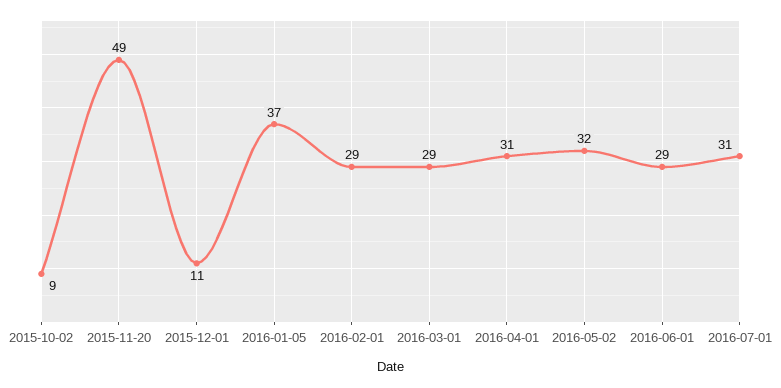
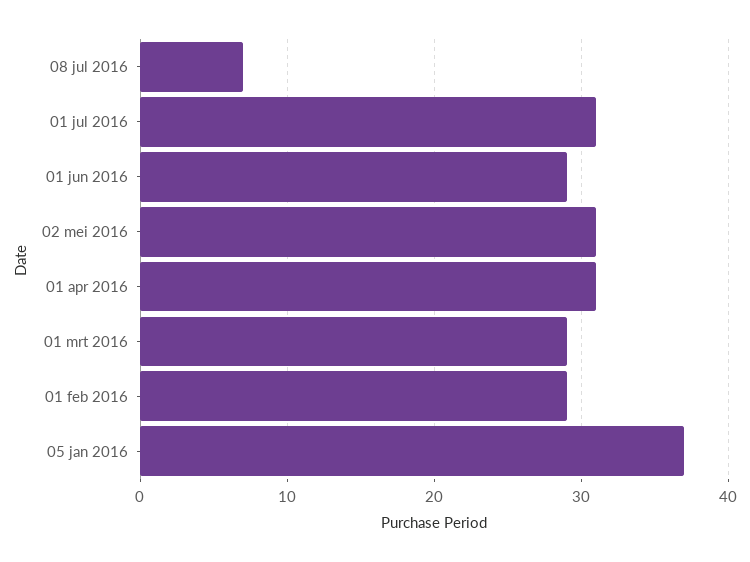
2015-10-02: 9 -> none
2015-11-20: 49 -> none
2015-12-01: 11 -> none
2016-05-02: 32 -> 31
08 jul 2016: none -> 7

